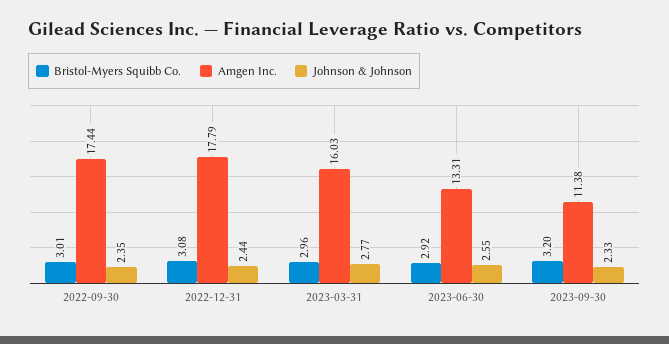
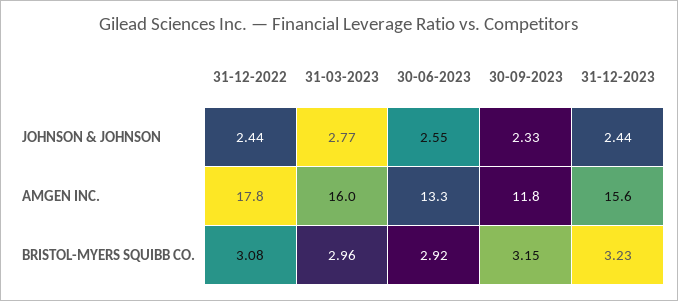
Bristol-Myers Squibb Co., 2022-09-30: 3.01 -> none
Amgen Inc., 2022-09-30: 17.44 -> none
Johnson & Johnson, 2022-09-30: 2.35 -> none
Bristol-Myers Squibb Co., 2023-09-30: 3.2 -> 3.15
Amgen Inc., 2023-09-30: 11.38 -> 11.8
Johnson & Johnson, 31-12-2023: none -> 2.44
Amgen Inc., 31-12-2023: none -> 15.6
Bristol-Myers Squibb Co., 31-12-2023: none -> 3.23

